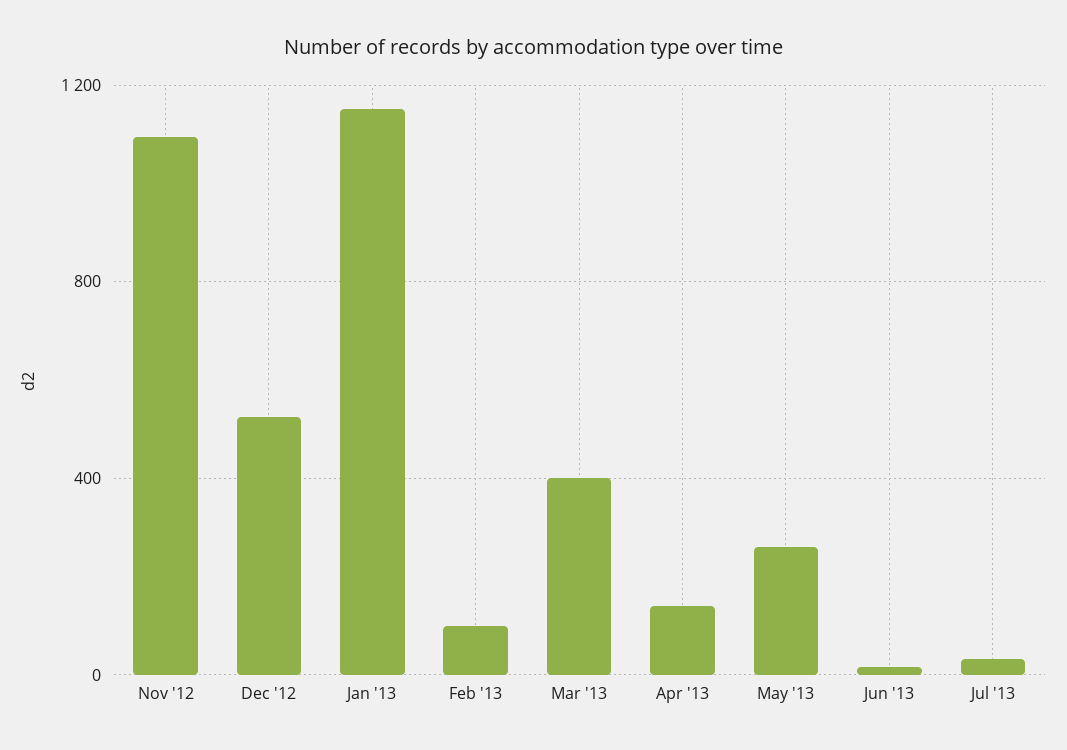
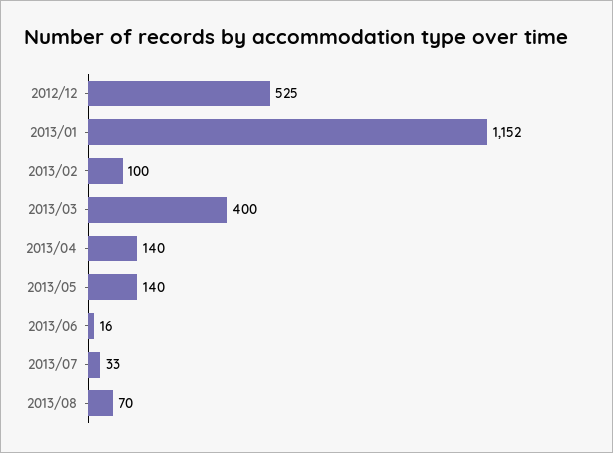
Nov '12: 1100 -> none
May '13: 250 -> 140
2013/08: none -> 70

